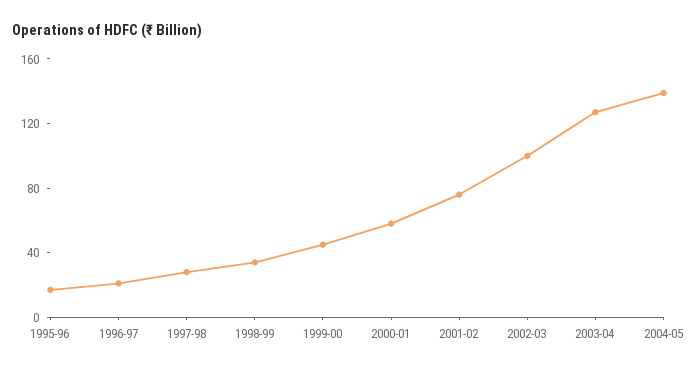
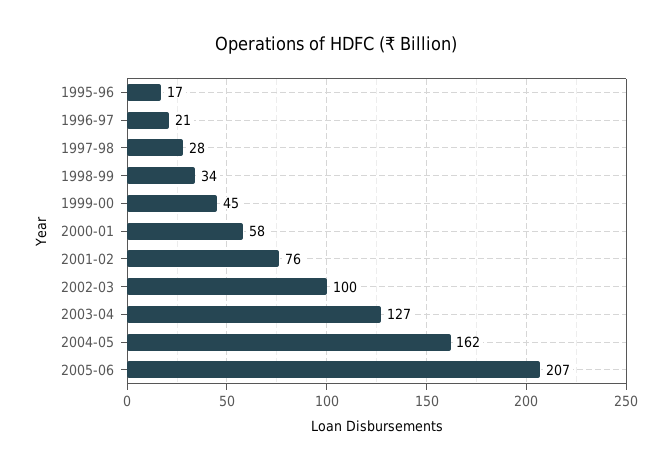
2004-05: 140 -> 162
2005-06: none -> 207

